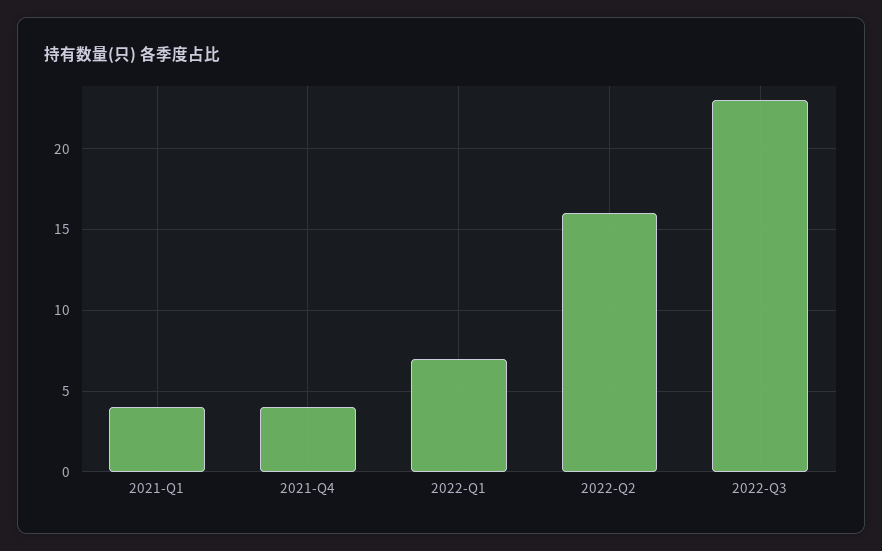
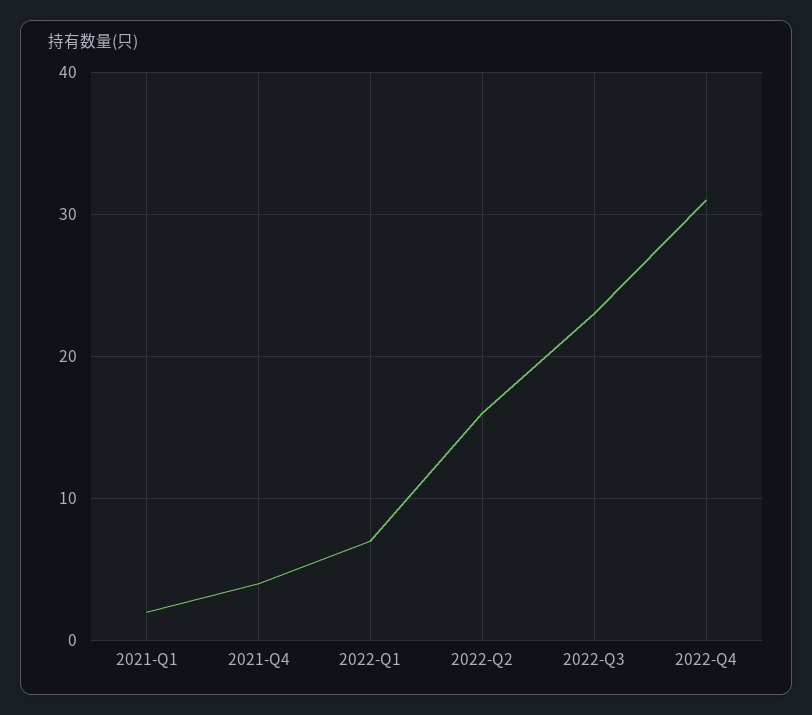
2021-Q1: 4 -> 2
2022-Q4: none -> 31

